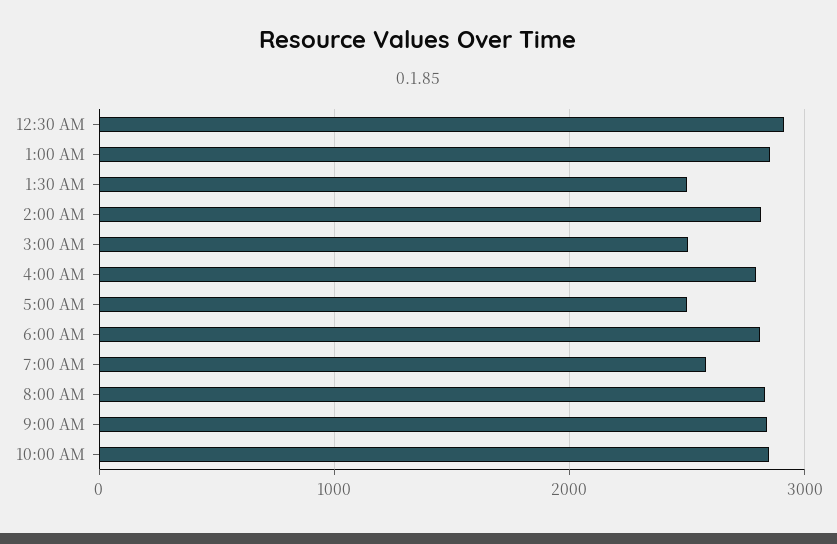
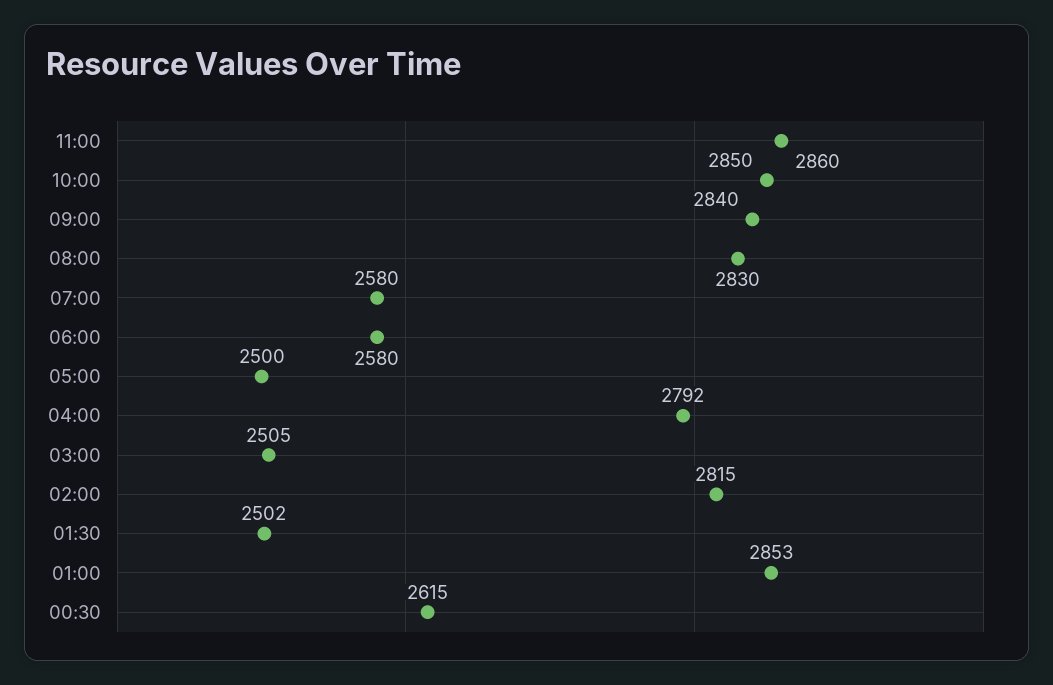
12:30 AM: 2900 -> 2615
6:00 AM: 2800 -> 2580
11:00: none -> 2860

